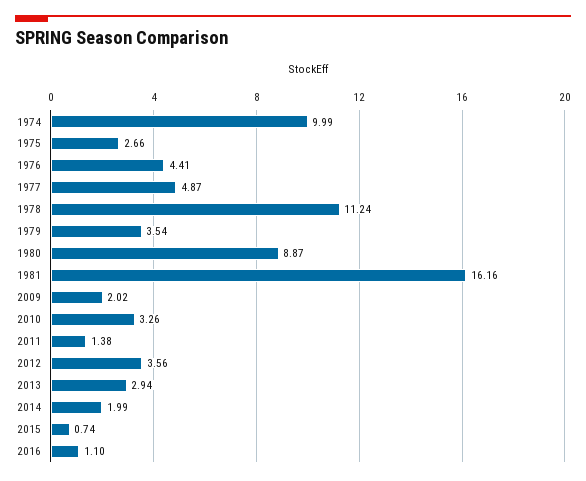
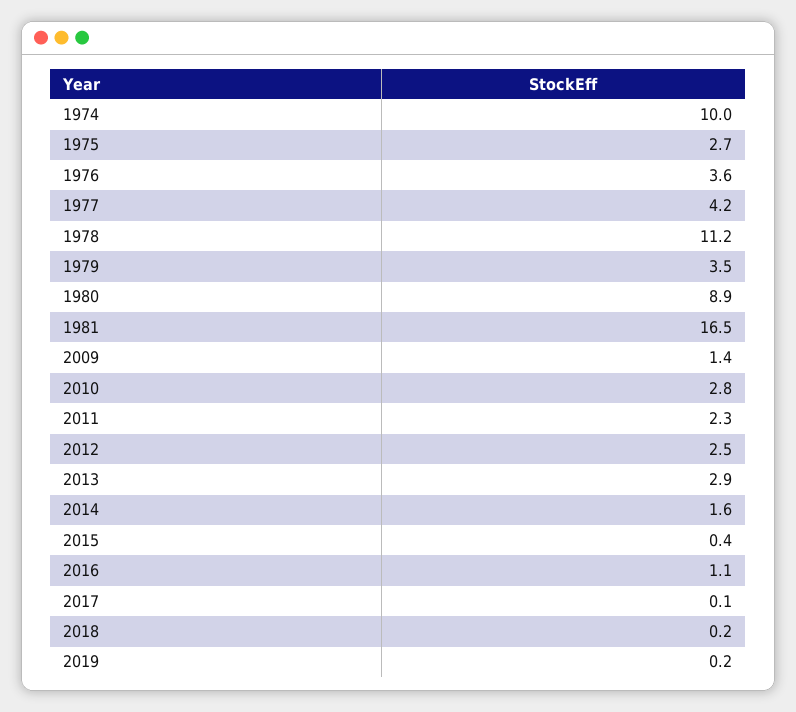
1976: 4.41 -> 3.6
1977: 4.87 -> 4.2
1981: 16.16 -> 16.5
2009: 2.02 -> 1.4
2010: 3.26 -> 2.8
2011: 1.38 -> 2.3
2012: 3.56 -> 2.5
2014: 1.99 -> 1.6
2015: 0.74 -> 0.4
2017: none -> 0.1
2018: none -> 0.2
2019: none -> 0.2

